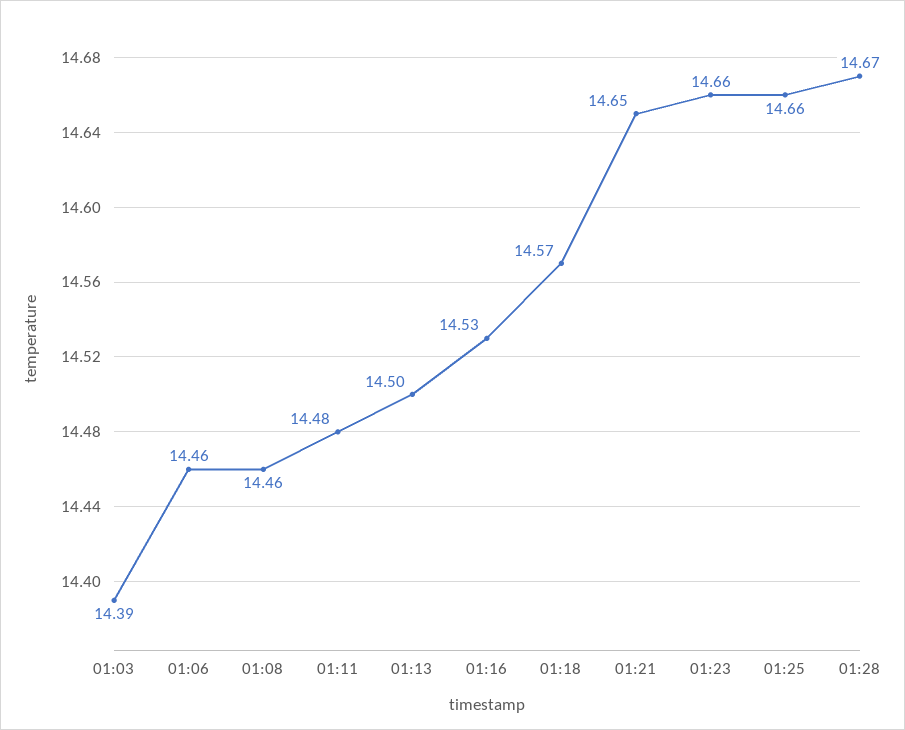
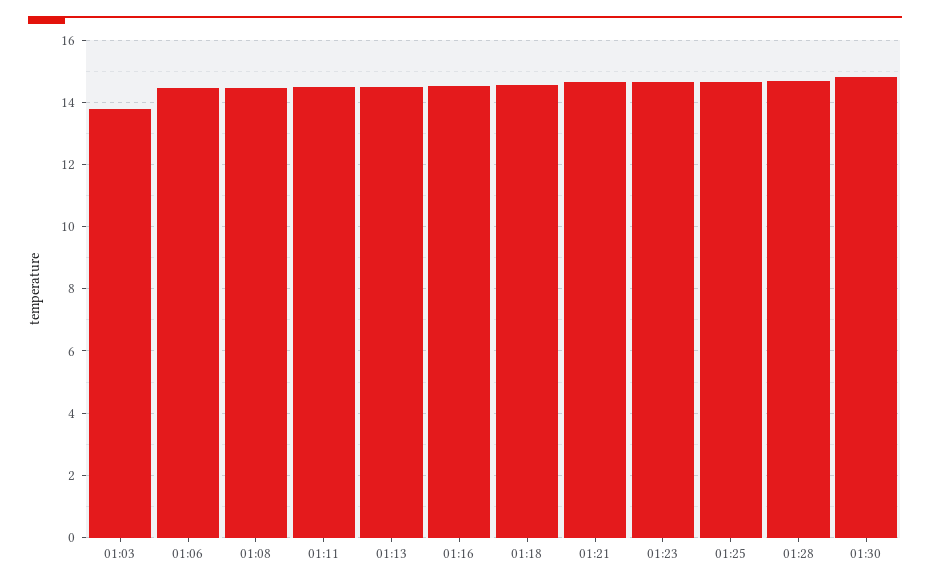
01:03: 14.39 -> 13.8
01:30: none -> 14.8

